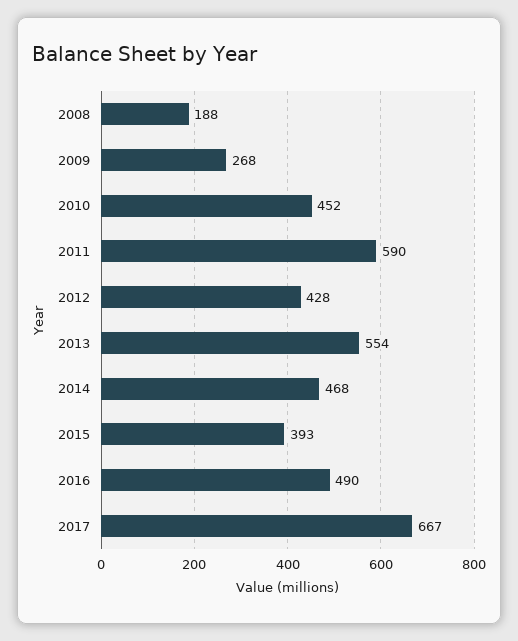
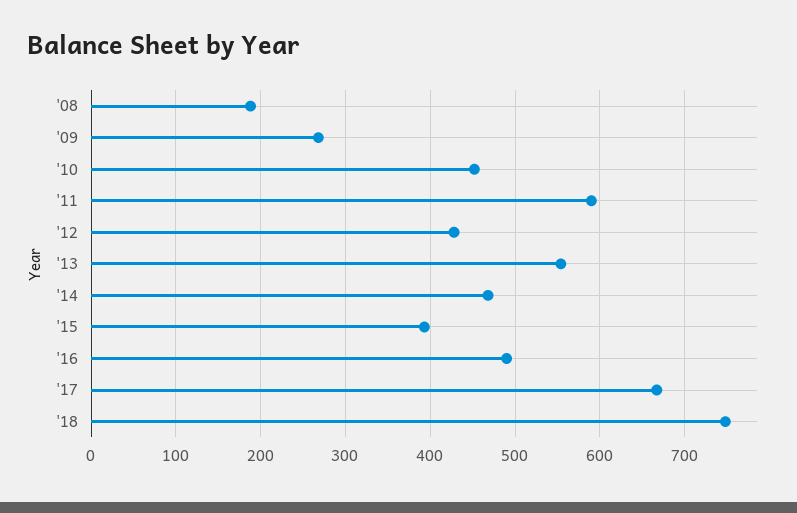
'18: none -> 750

